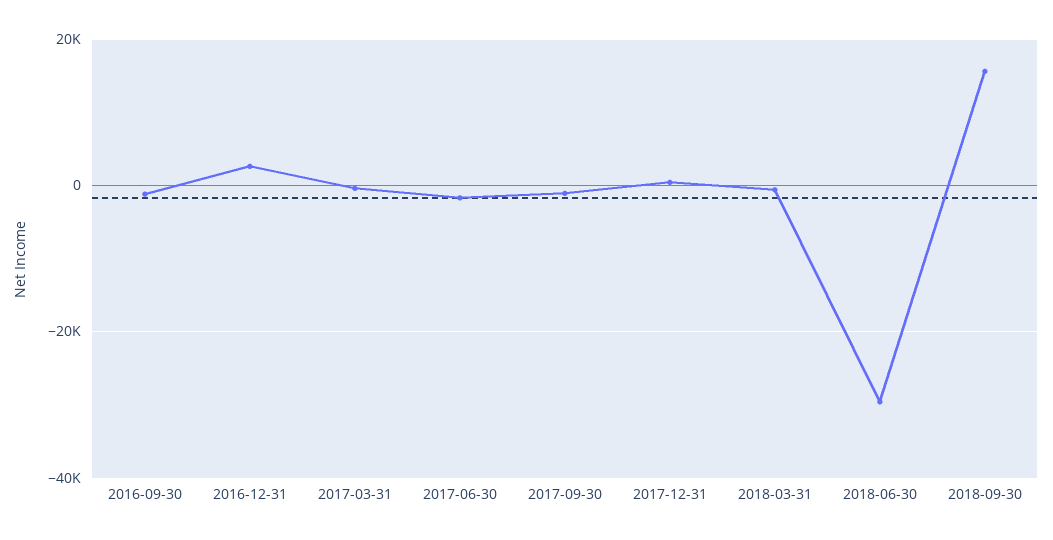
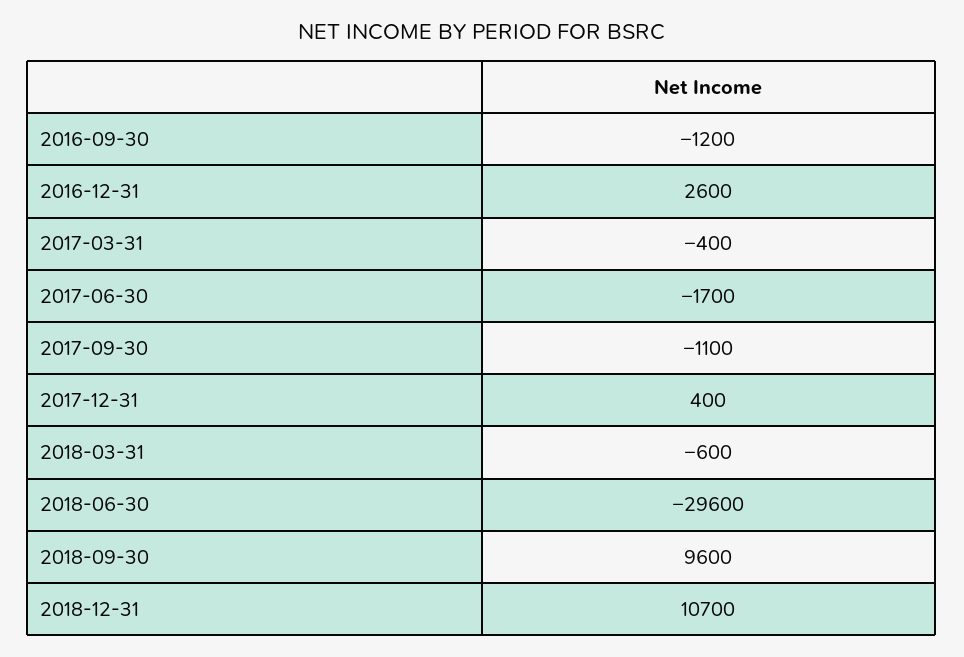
2018-09-30: 16000 -> 9600
2018-12-31: none -> 10700

